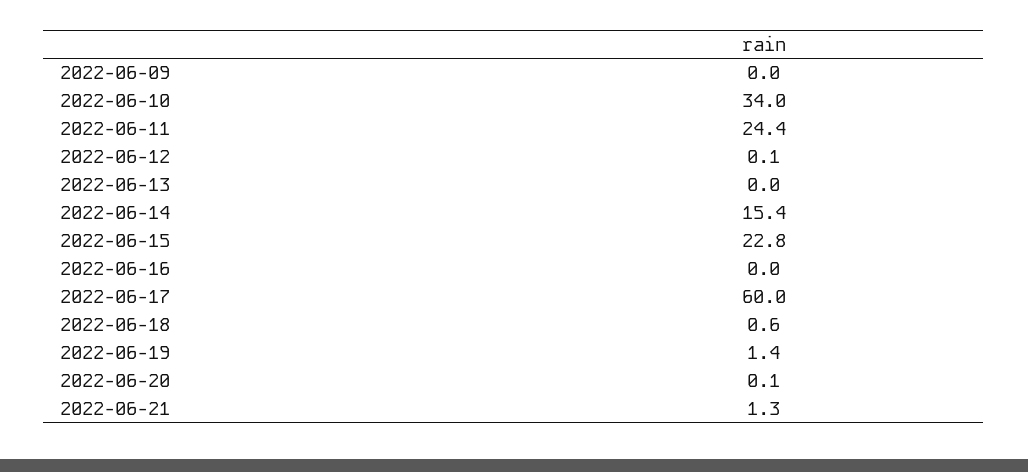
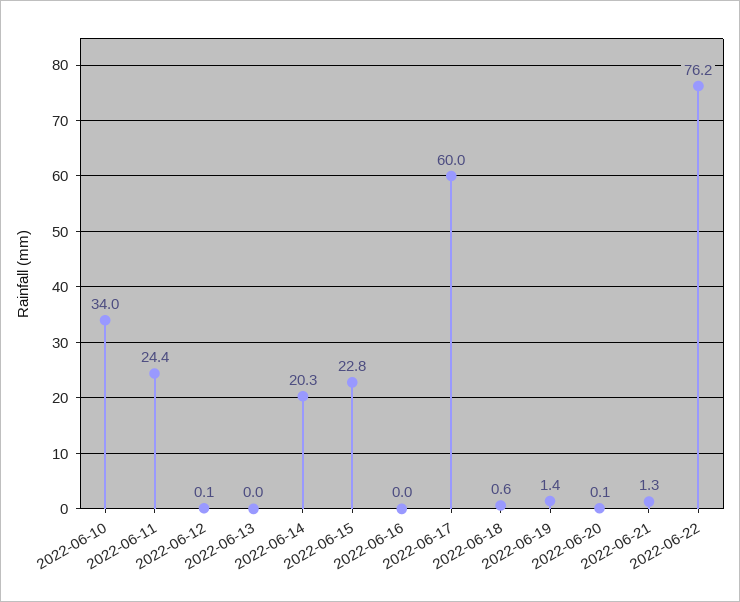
2022-06-09: 0 -> none
2022-06-14: 15.4 -> 20.3
2022-06-22: none -> 76.2

